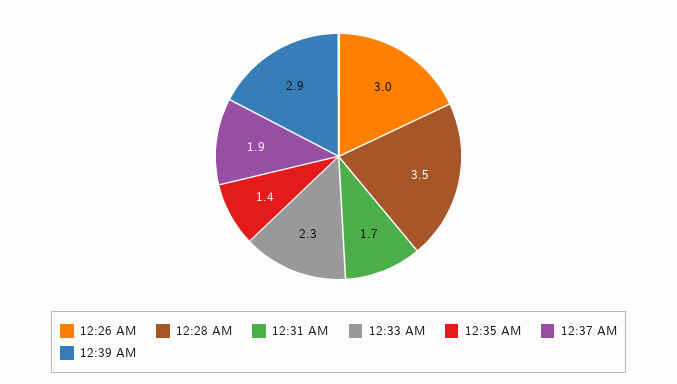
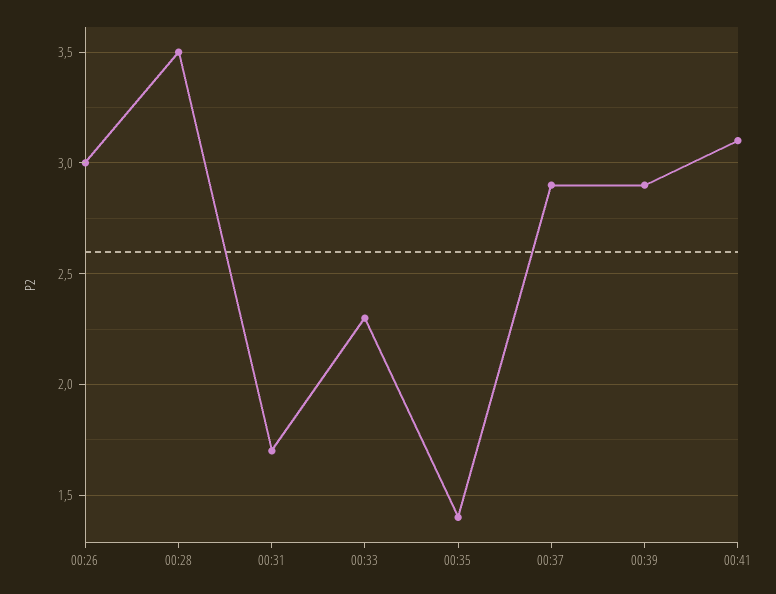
12:37 AM: 1.9 -> 2.9
00:41: none -> 3.1

